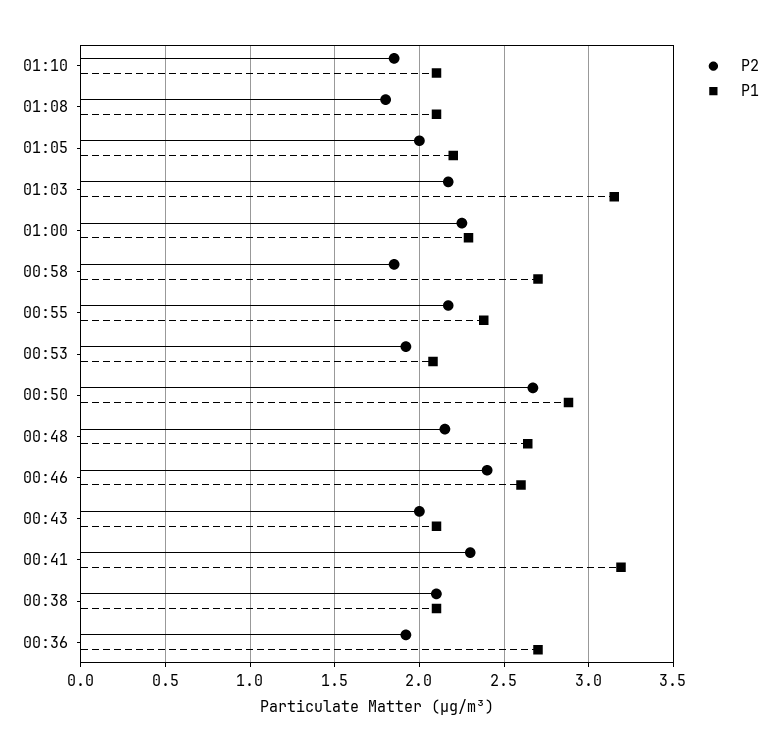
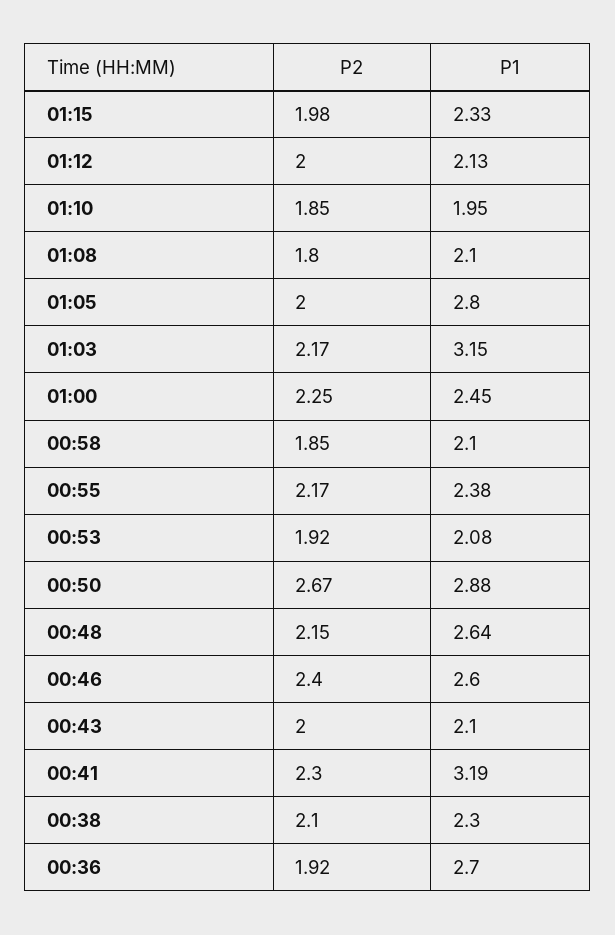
P1, 01:10: 2.1 -> 1.95
P1, 01:05: 2.2 -> 2.8
P1, 01:00: 2.3 -> 2.45
P1, 00:58: 2.7 -> 2.1
P1, 00:38: 2.1 -> 2.3
P2, 01:15: none -> 1.98
P1, 01:15: none -> 2.33
P2, 01:12: none -> 2
P1, 01:12: none -> 2.13

